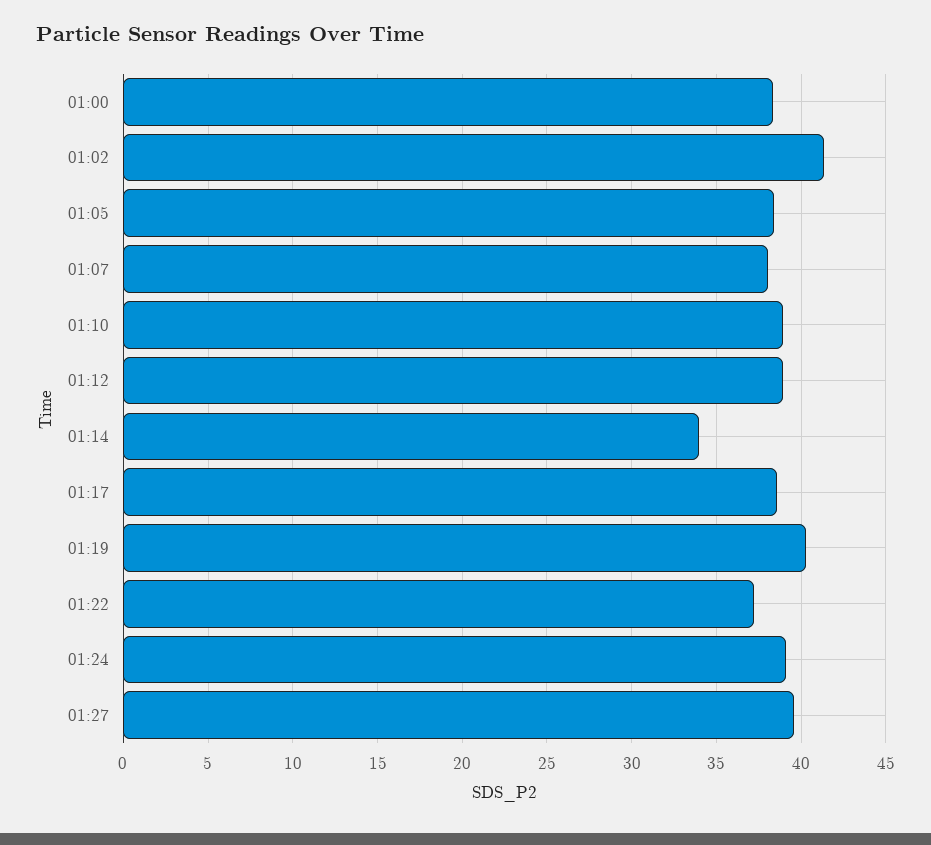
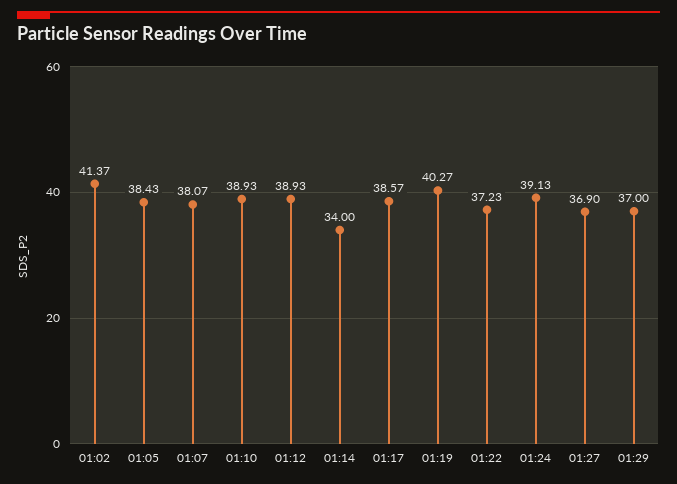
01:00: 38.5 -> none
01:27: 39.5 -> 36.9
01:29: none -> 37

